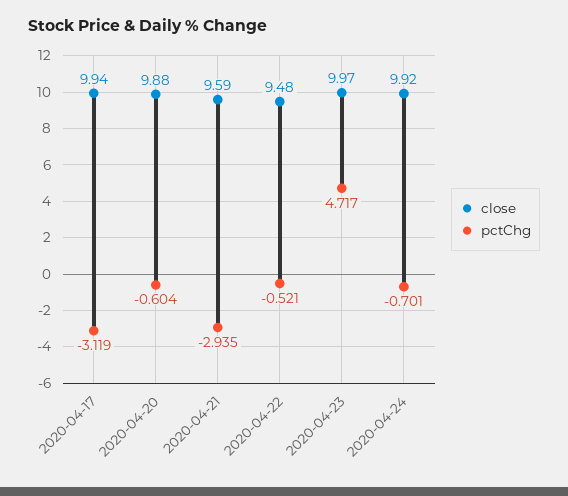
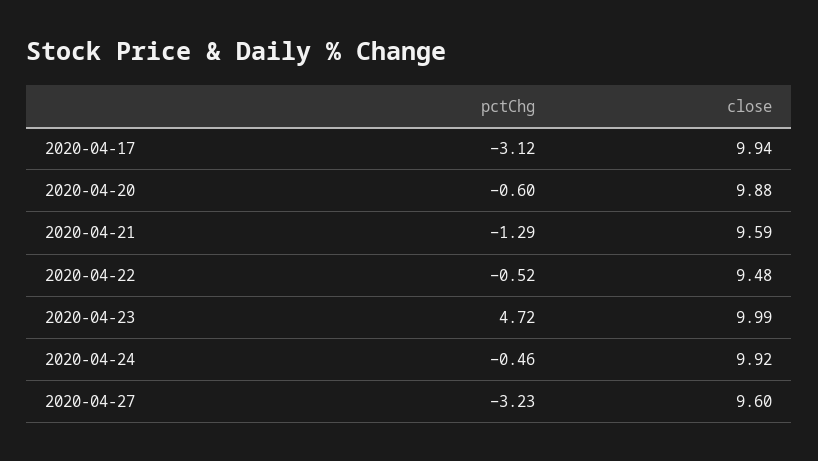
pctChg, 2020-04-21: -2.935 -> -1.29
close, 2020-04-23: 9.97 -> 9.99
pctChg, 2020-04-24: -0.701 -> -0.46
pctChg, 2020-04-27: none -> -3.23
close, 2020-04-27: none -> 9.6

